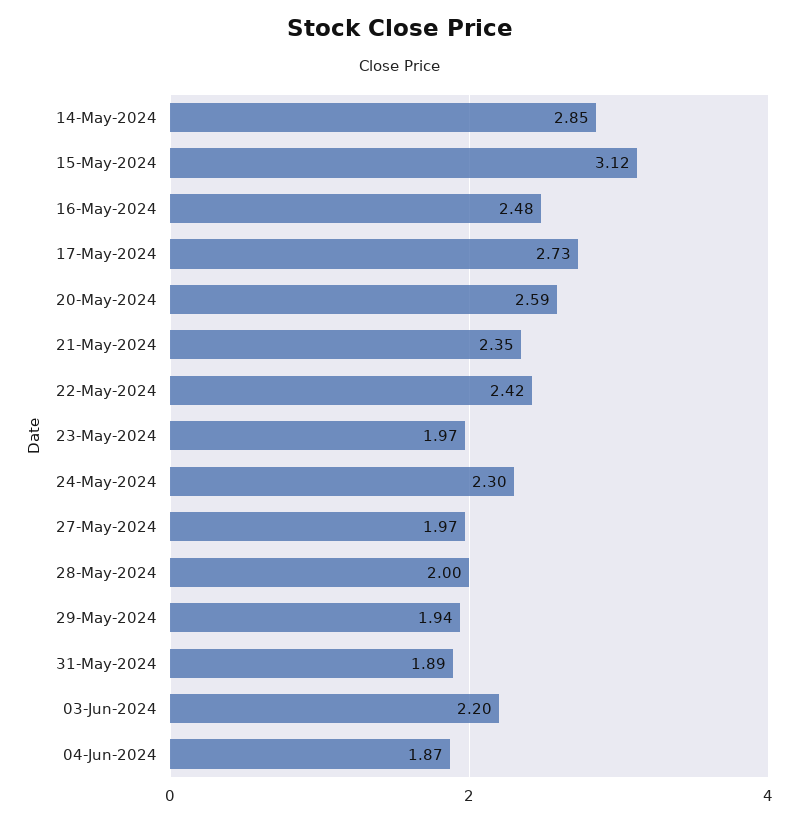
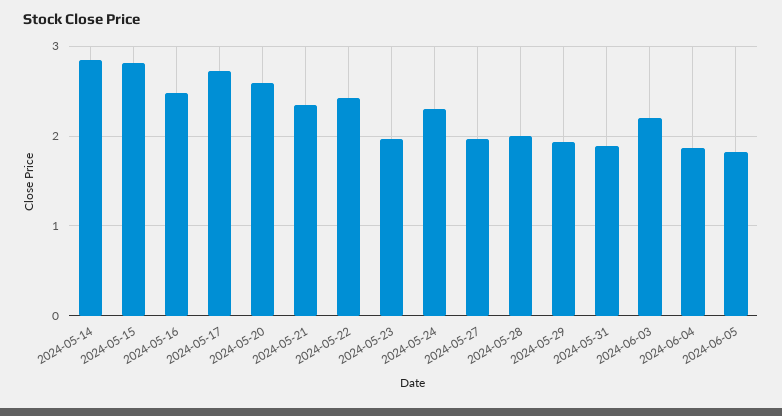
15-May-2024: 3.12 -> 2.8
2024-06-05: none -> 1.8

